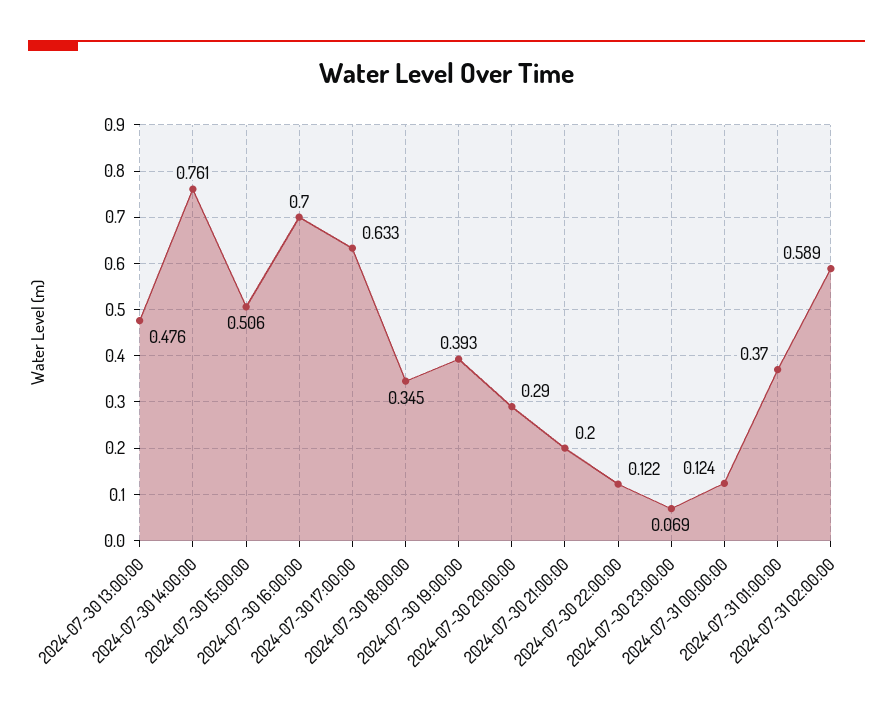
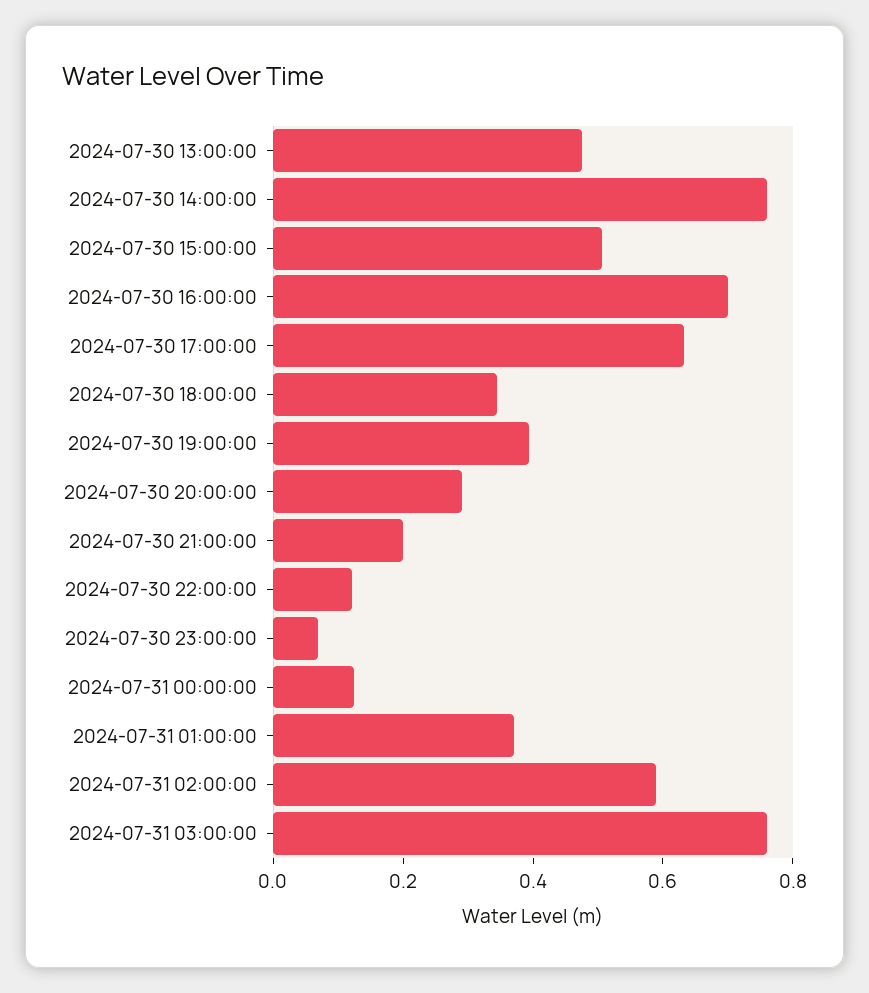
2024-07-31 03:00:00: none -> 0.75

